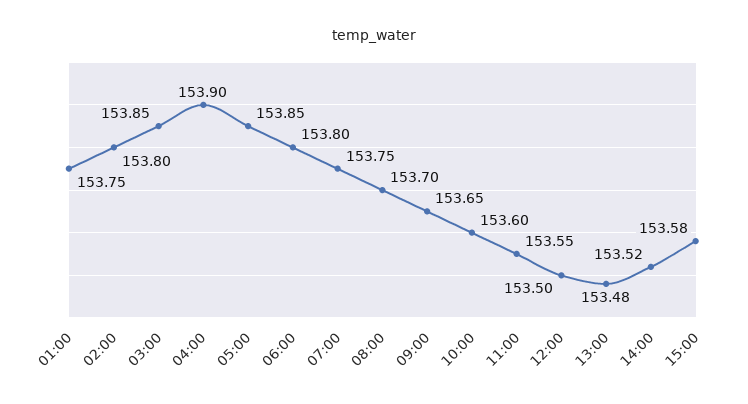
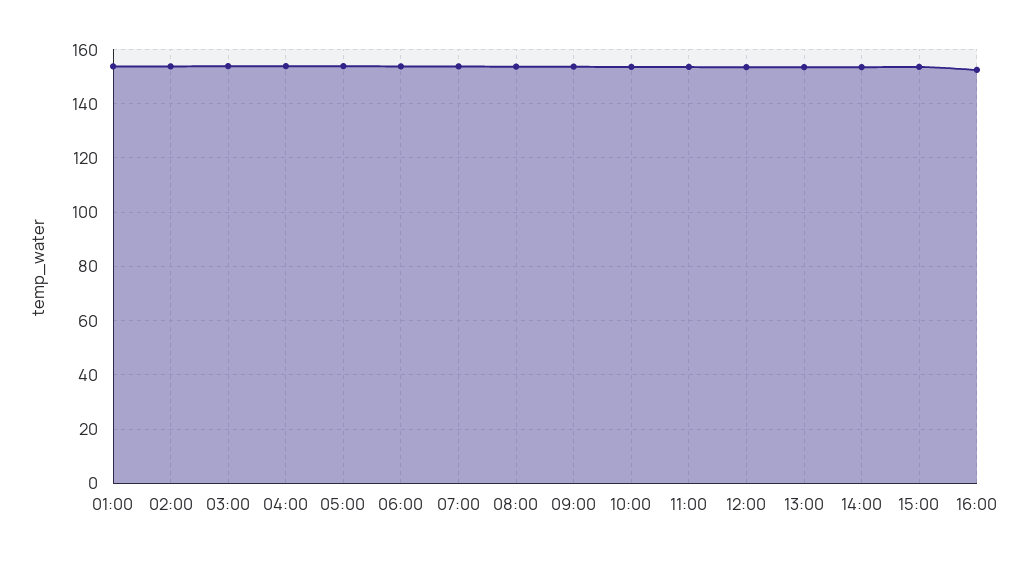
16:00: none -> 152.5

